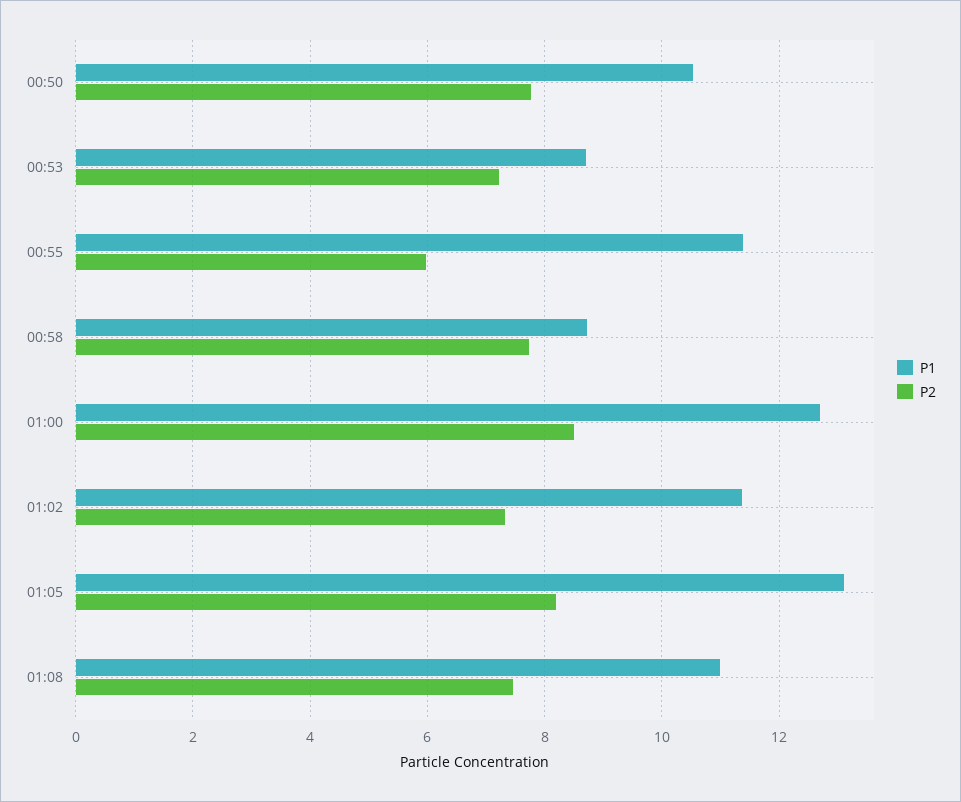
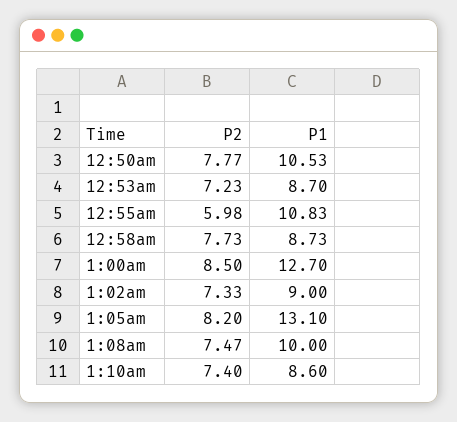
P1, 00:55: 11.4 -> 10.83
P1, 01:02: 11.4 -> 9
P1, 01:08: 11 -> 10
P2, 1:10am: none -> 7.4
P1, 1:10am: none -> 8.6

